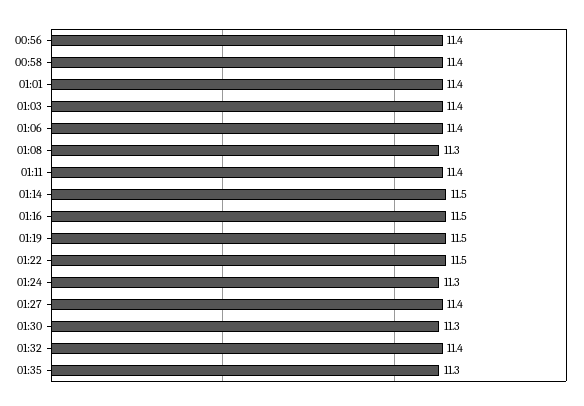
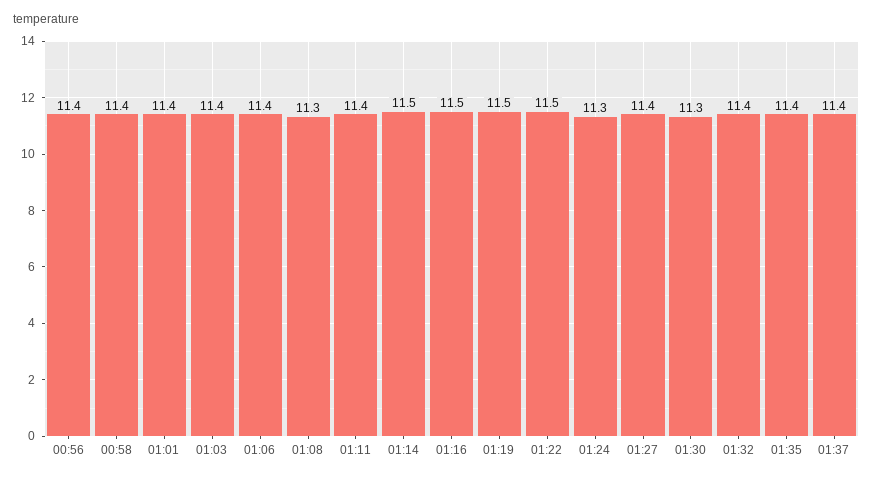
01:35: 11.3 -> 11.4
01:37: none -> 11.4

